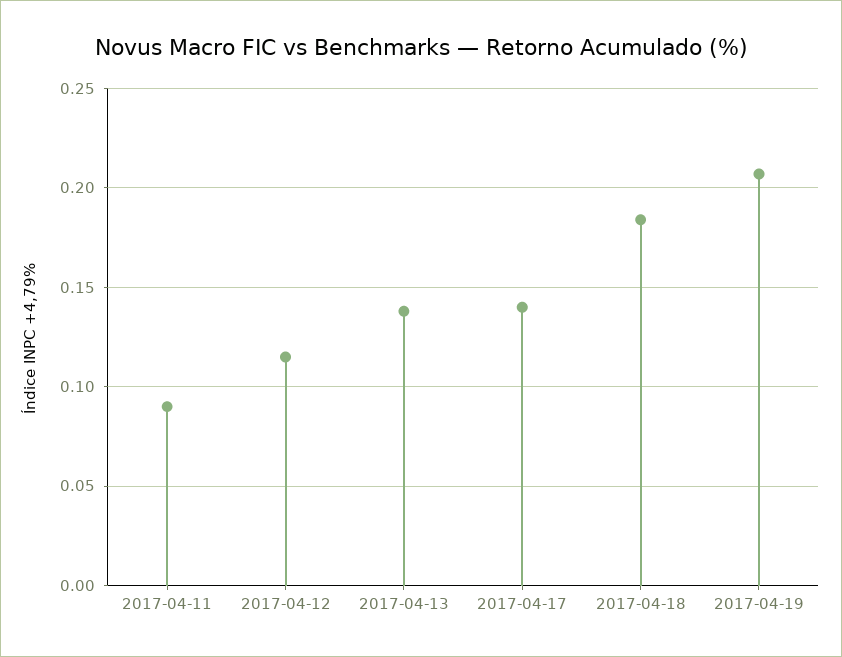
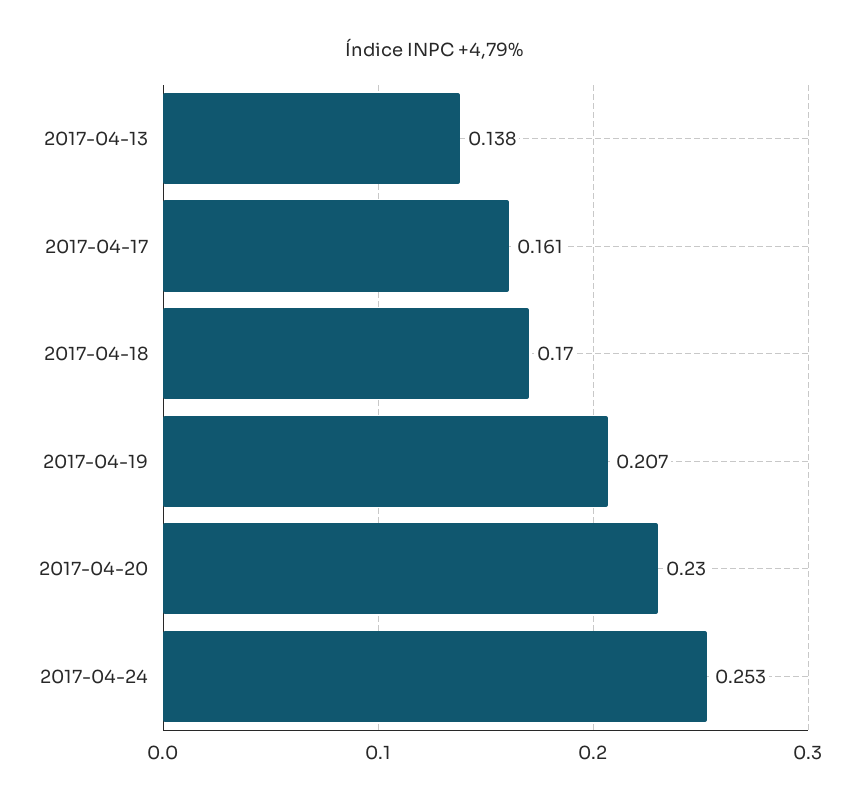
2017-04-11: 0.09 -> none
2017-04-12: 0.115 -> none
2017-04-17: 0.14 -> 0.161
2017-04-18: 0.185 -> 0.17
2017-04-20: none -> 0.23
2017-04-24: none -> 0.253

